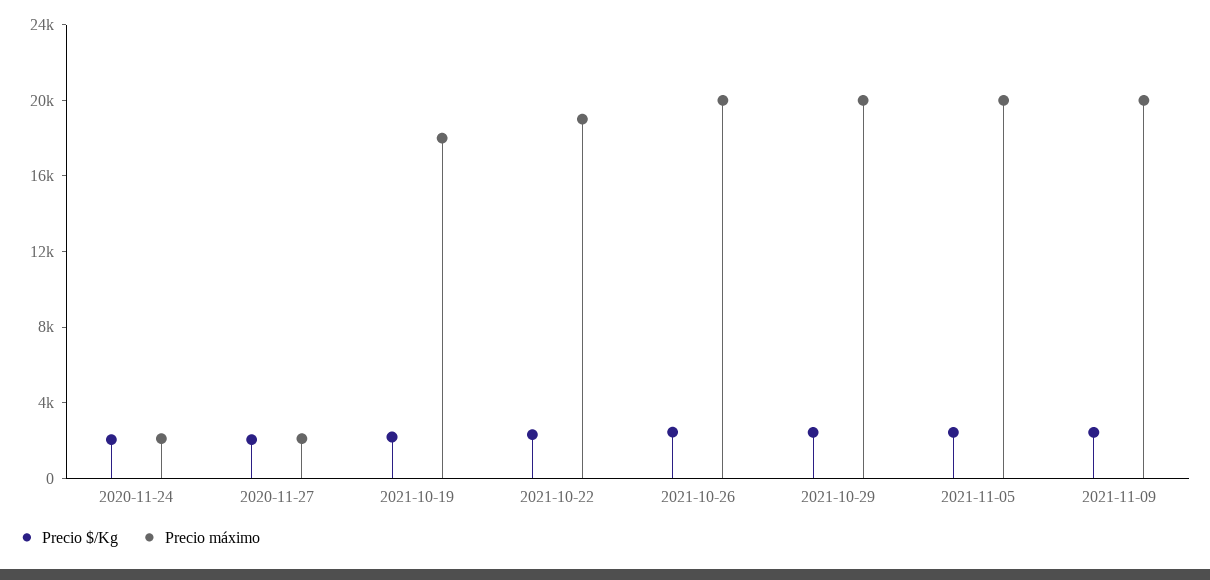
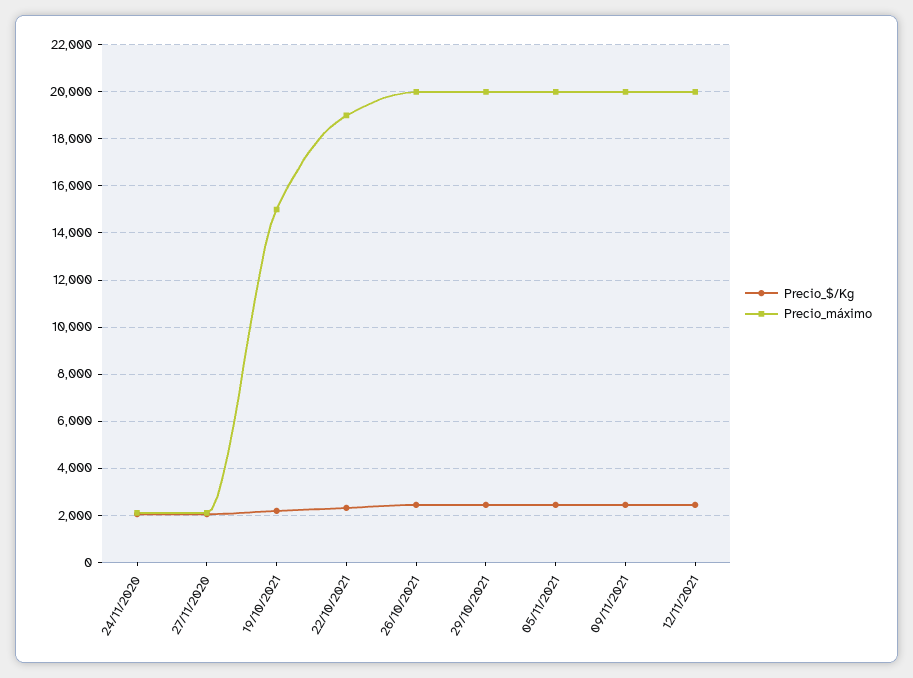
Precio máximo, 2021-10-19: 18000 -> 15000
Precio $/Kg, 12/11/2021: none -> 2500
Precio máximo, 12/11/2021: none -> 20000

